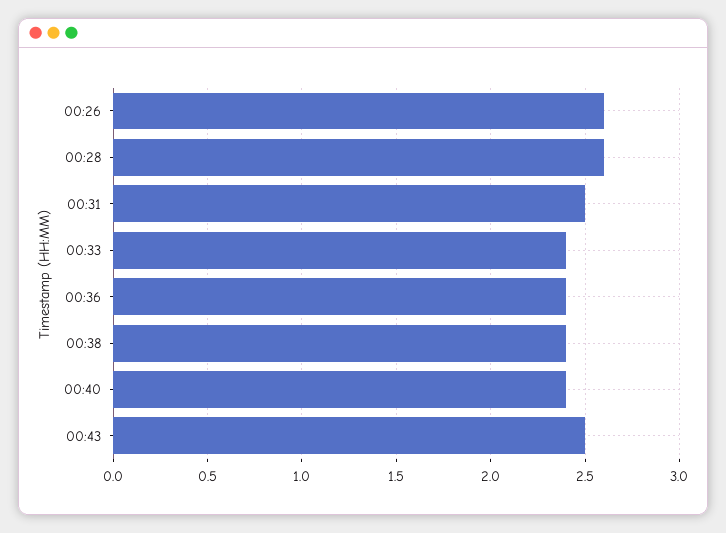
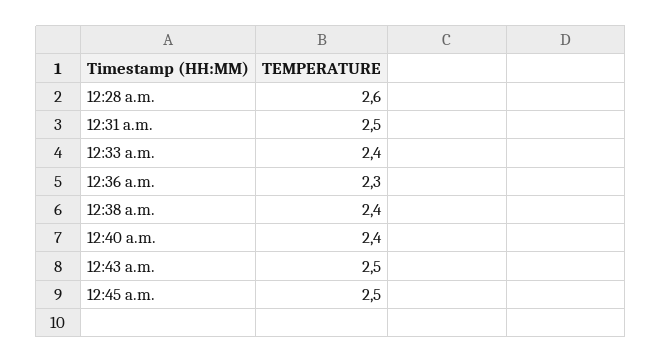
00:26: 2.6 -> none
00:36: 2.4 -> 2.3
12:45 a.m.: none -> 2.5

